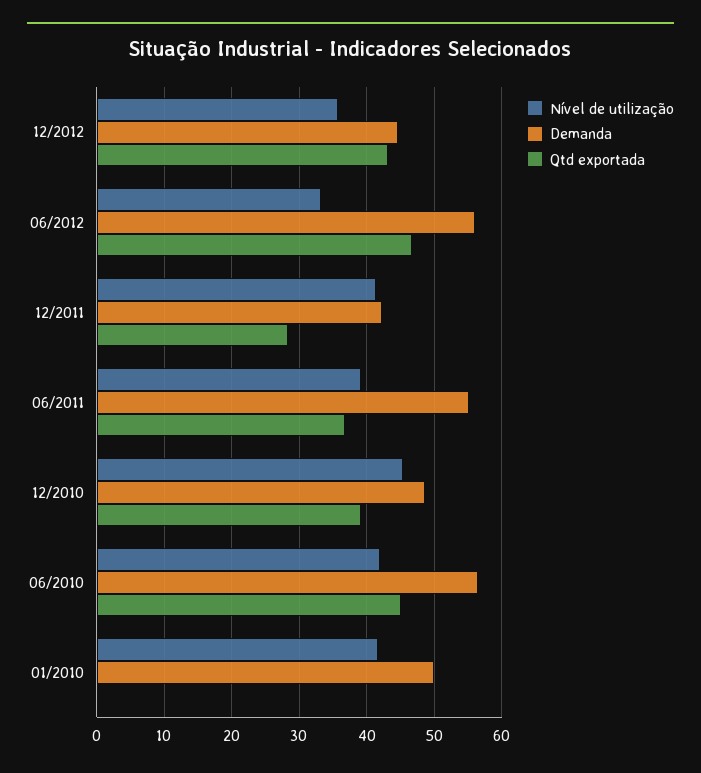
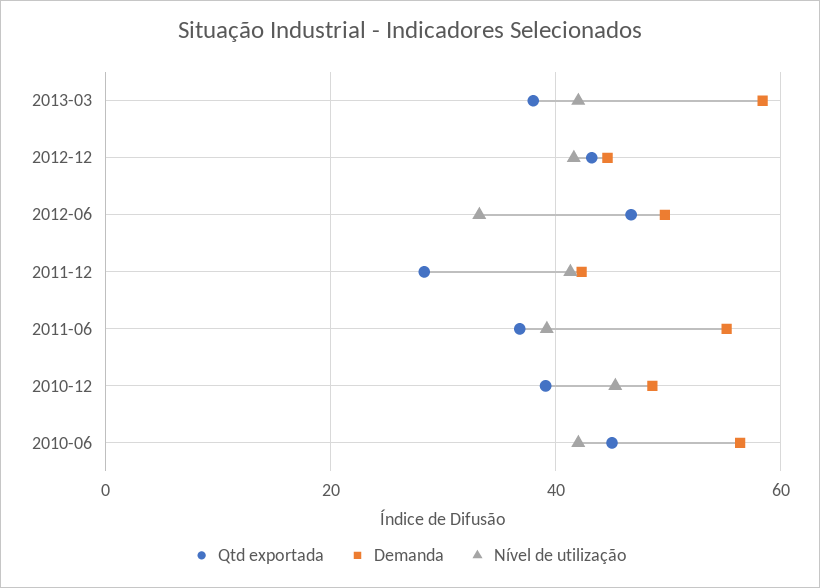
Nível de utilização, 12/2012: 36 -> 42
Demanda, 06/2012: 56 -> 50
Nível de utilização, 01/2010: 42 -> none
Demanda, 01/2010: 50 -> none
Qtd exportada, 01/2010: 0 -> none
Qtd exportada, 2013-03: none -> 38
Demanda, 2013-03: none -> 58
Nível de utilização, 2013-03: none -> 42

